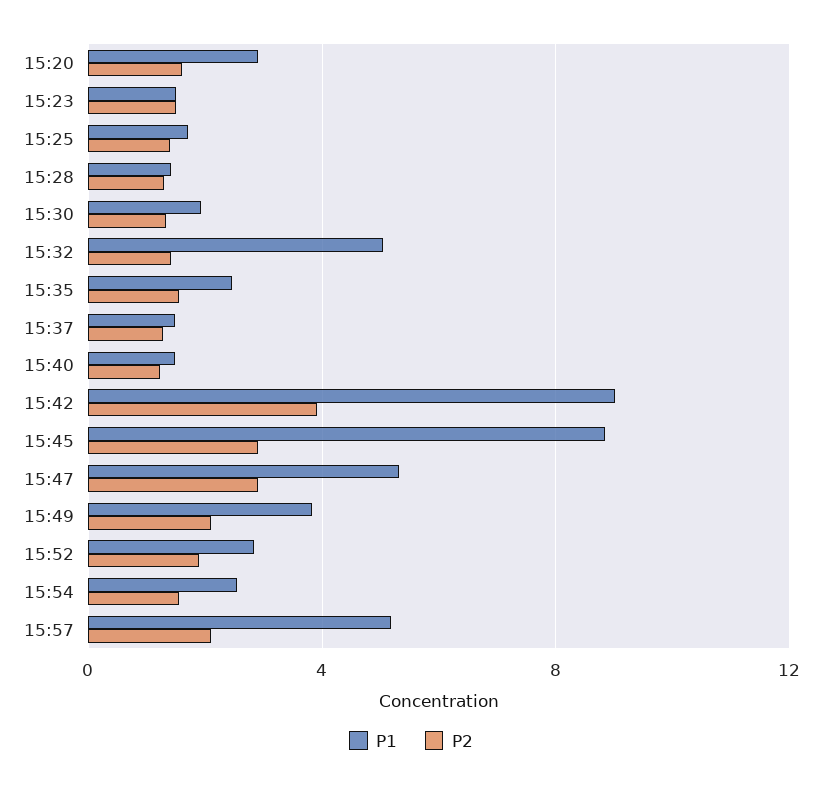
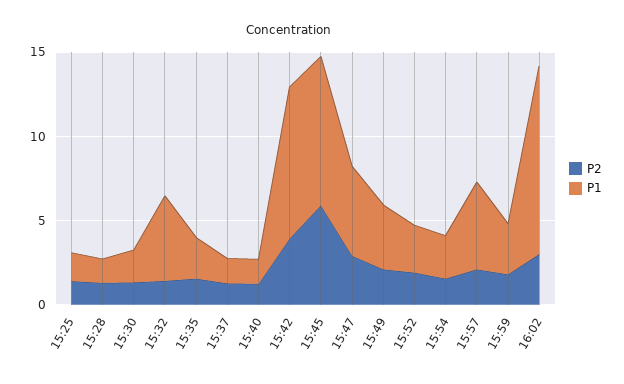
P1, 15:20: 3 -> none
P2, 15:20: 1.5 -> none
P1, 15:23: 1.5 -> none
P2, 15:23: 1.5 -> none
P2, 15:45: 3 -> 6
P2, 15:59: none -> 2
P1, 15:59: none -> 3
P2, 16:02: none -> 3
P1, 16:02: none -> 11

